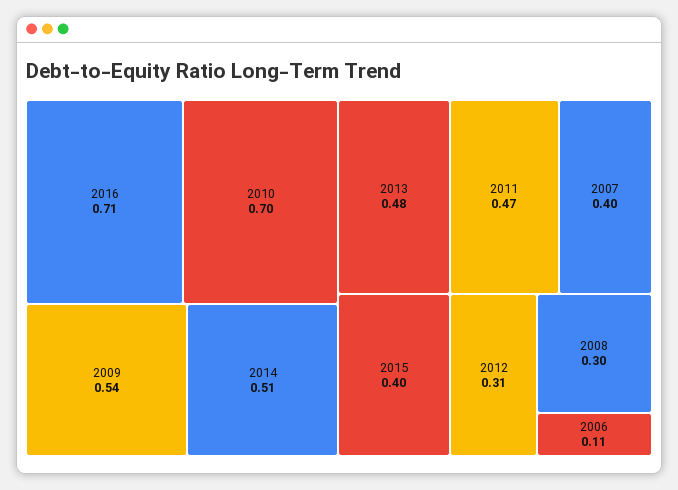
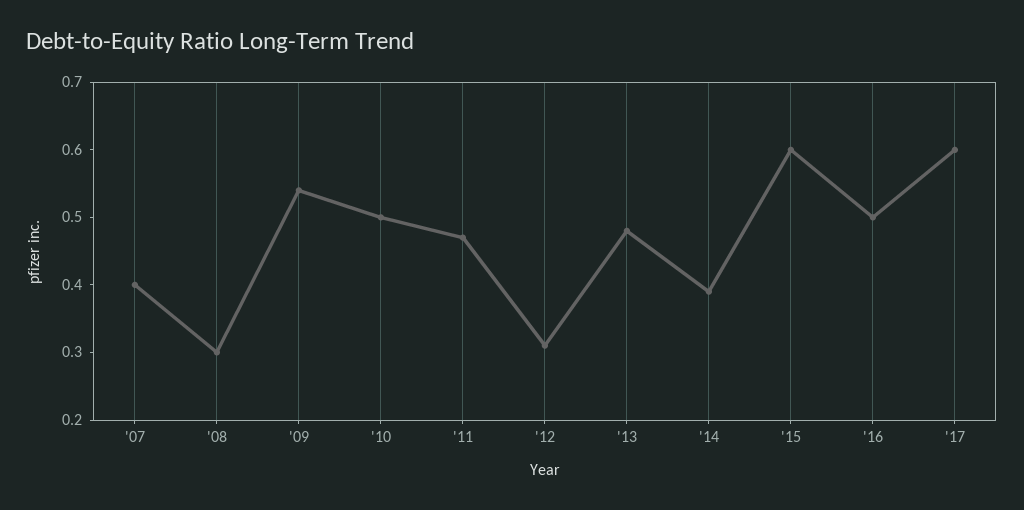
2016: 0.71 -> 0.5
2010: 0.7 -> 0.5
2014: 0.51 -> 0.4
2015: 0.4 -> 0.6
2006: 0.11 -> none
'17: none -> 0.6

